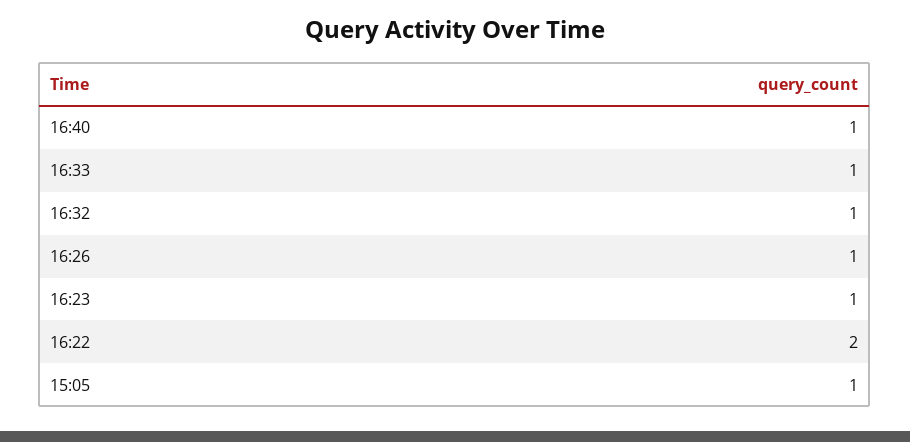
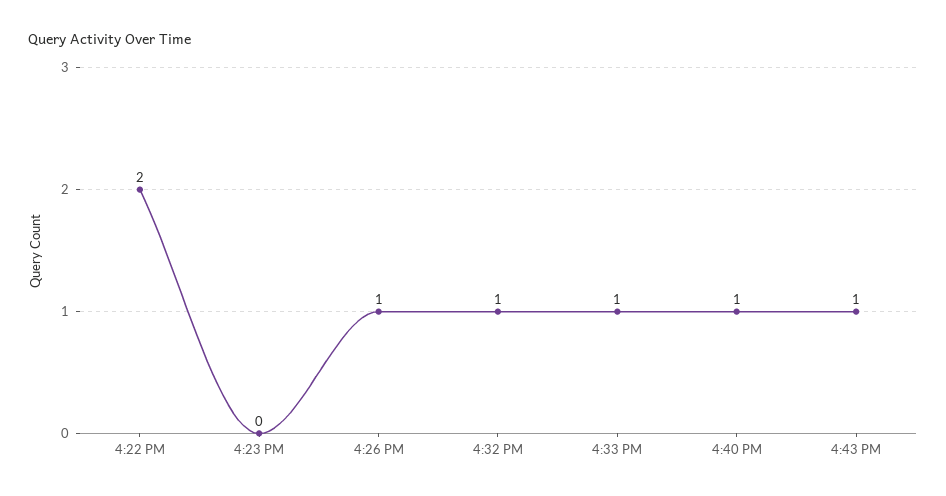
16:23: 1 -> 0
15:05: 1 -> none
4:43 PM: none -> 1

